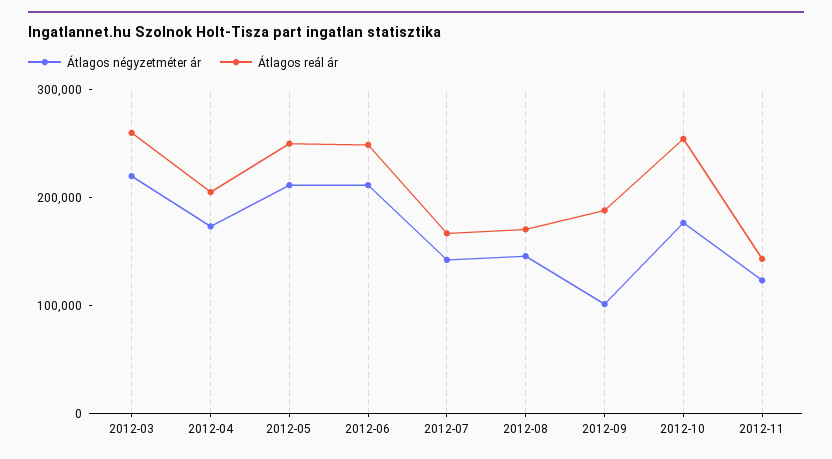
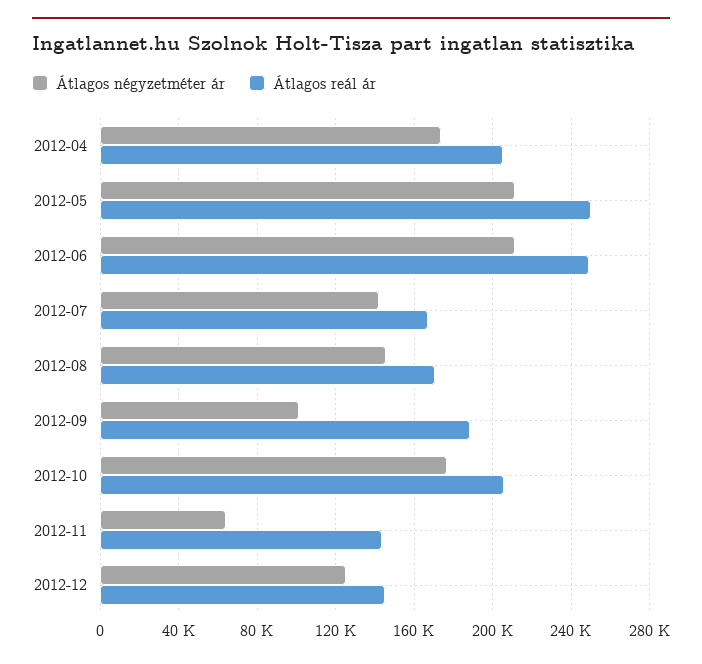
Átlagos négyzetméter ár, 2012-03: 220000 -> none
Átlagos reál ár, 2012-03: 260000 -> none
Átlagos reál ár, 2012-10: 260000 -> 205000
Átlagos négyzetméter ár, 2012-11: 120000 -> 65000
Átlagos négyzetméter ár, 2012-12: none -> 125000
Átlagos reál ár, 2012-12: none -> 145000

